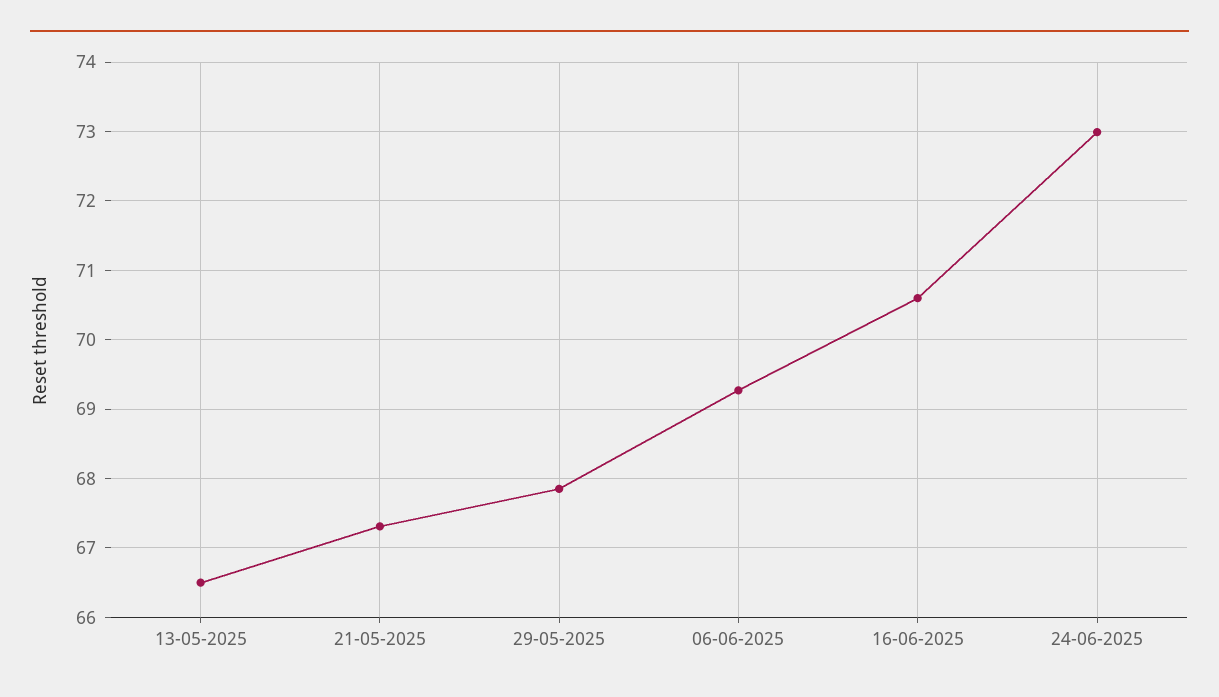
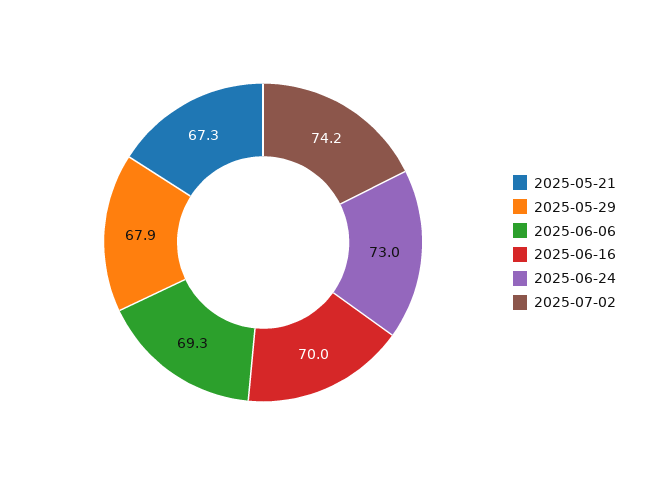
13-05-2025: 66.5 -> none
16-06-2025: 70.6 -> 70
2025-07-02: none -> 74.2

